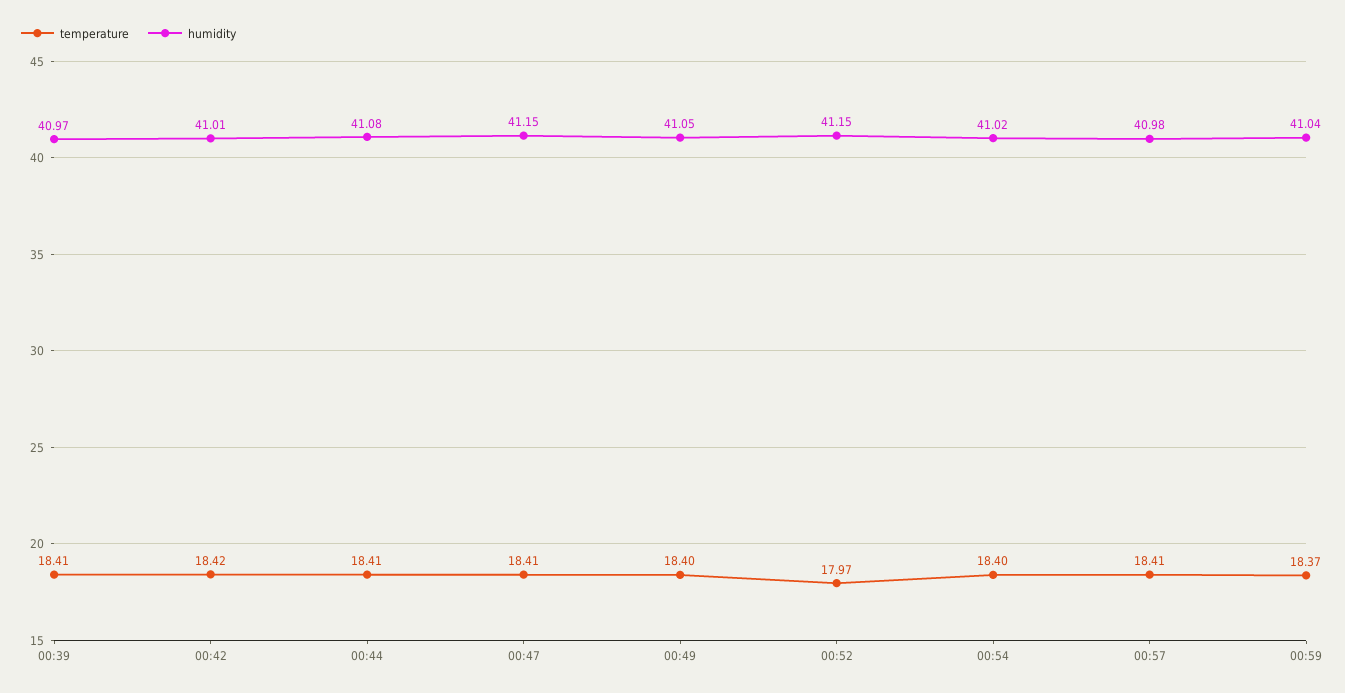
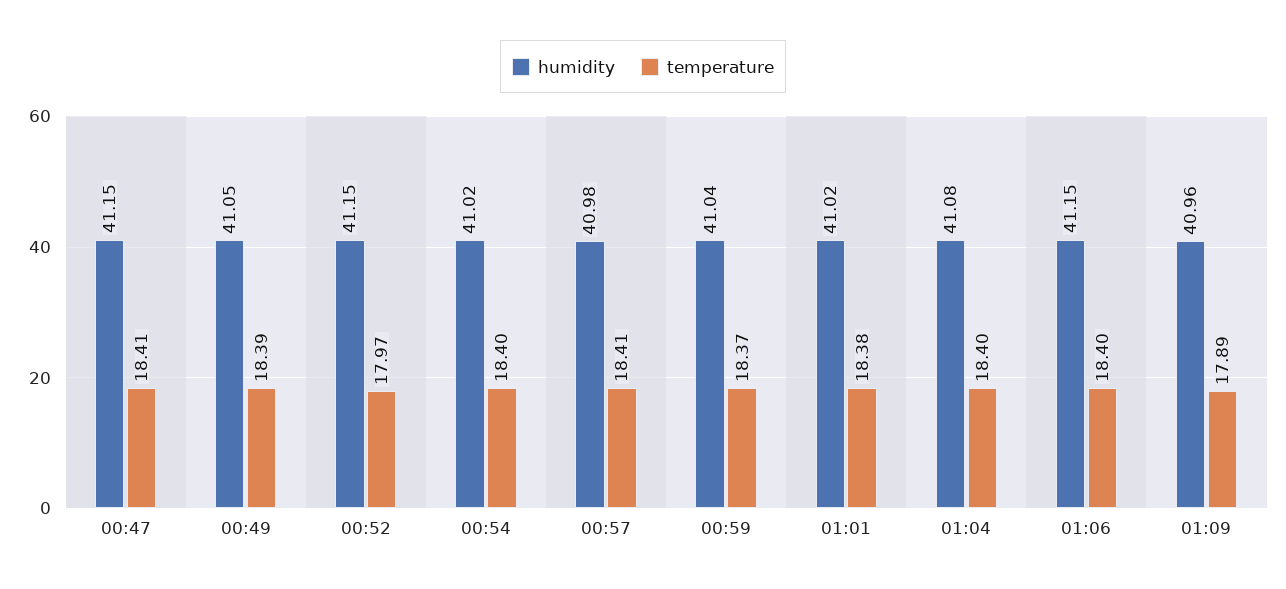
temperature, 00:39: 18.41 -> none
humidity, 00:39: 40.97 -> none
temperature, 00:42: 18.42 -> none
humidity, 00:42: 41.01 -> none
temperature, 00:44: 18.41 -> none
humidity, 00:44: 41.08 -> none
temperature, 00:49: 18.4 -> 18.39
humidity, 01:01: none -> 41.02
temperature, 01:01: none -> 18.38
humidity, 01:04: none -> 41.08
temperature, 01:04: none -> 18.4
humidity, 01:06: none -> 41.15
temperature, 01:06: none -> 18.4
humidity, 01:09: none -> 40.96
temperature, 01:09: none -> 17.89

